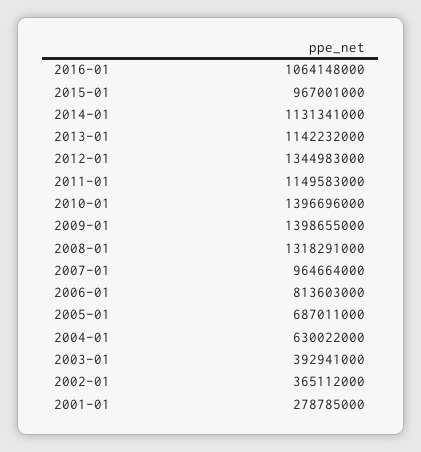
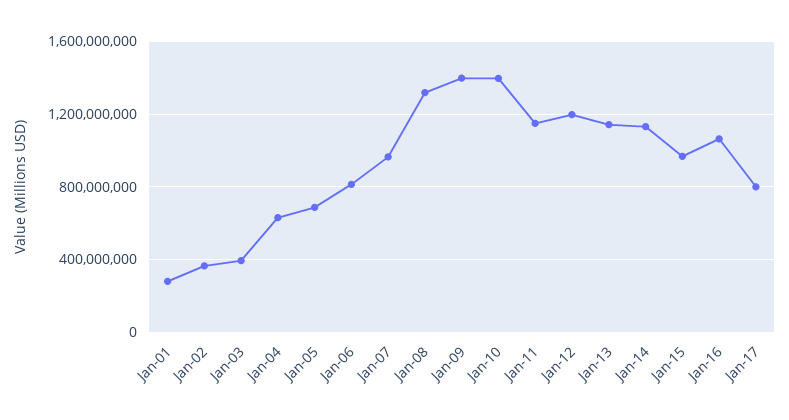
2012-01: 1344983000 -> 1200000000
Jan-17: none -> 800000000

